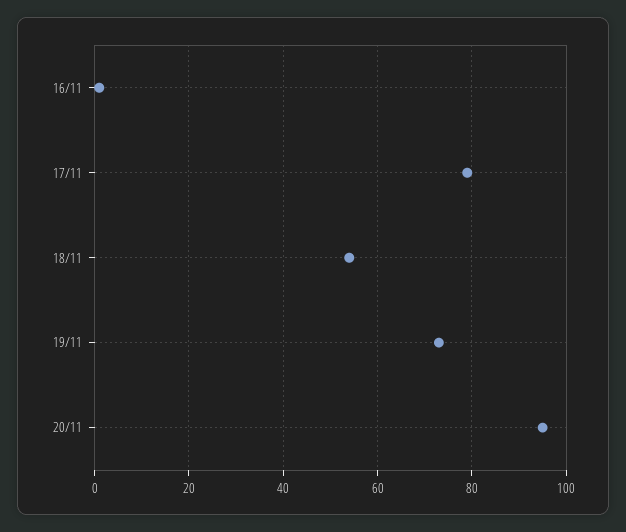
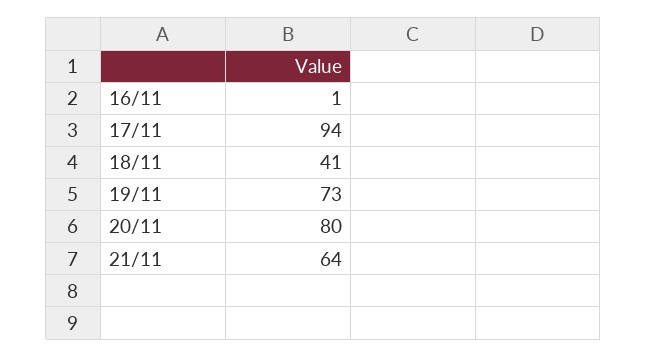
17/11: 80 -> 94
18/11: 55 -> 41
20/11: 95 -> 80
21/11: none -> 64

